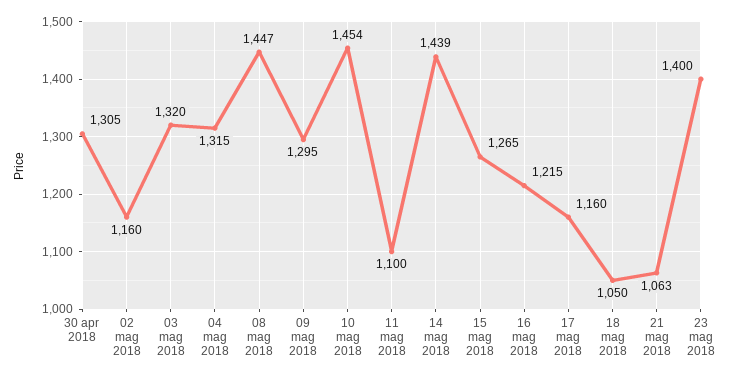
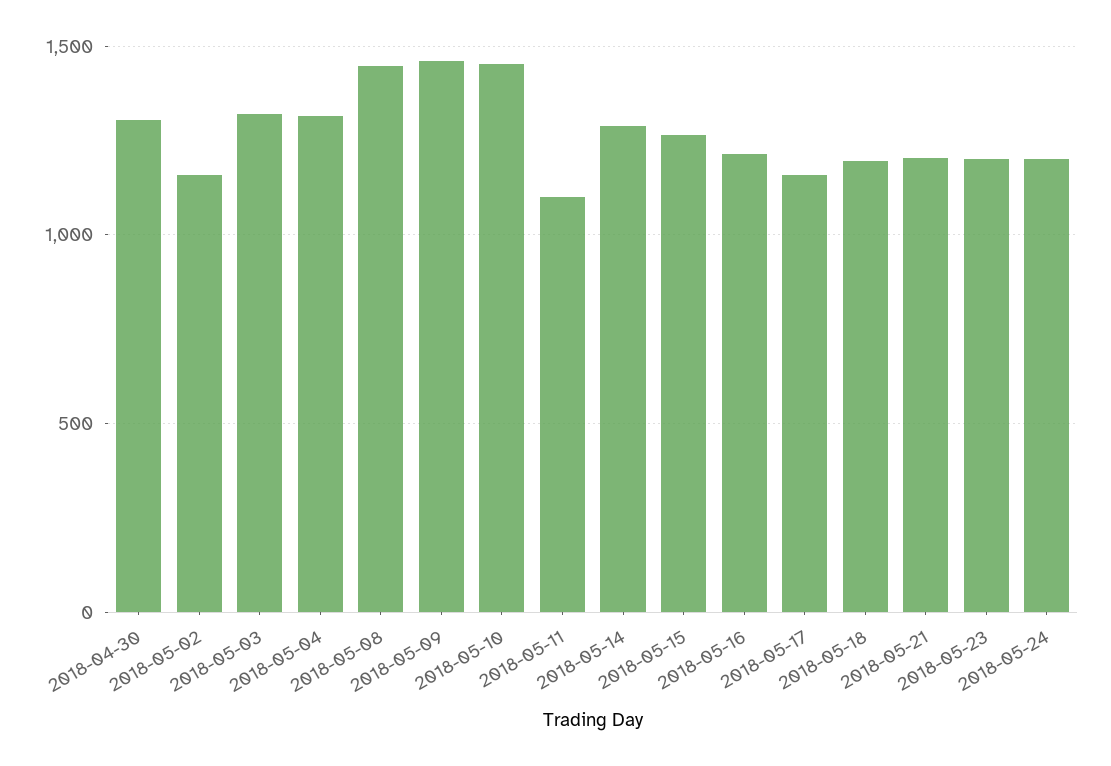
09 mag 2018: 1295 -> 1450
14 mag 2018: 1439 -> 1300
18 mag 2018: 1050 -> 1200
21 mag 2018: 1063 -> 1200
23 mag 2018: 1400 -> 1200
2018-05-24: none -> 1200

